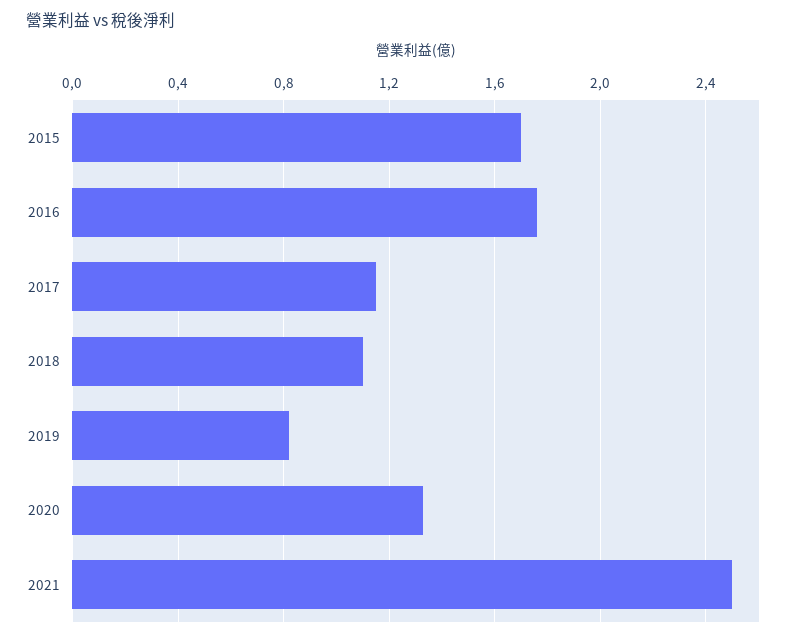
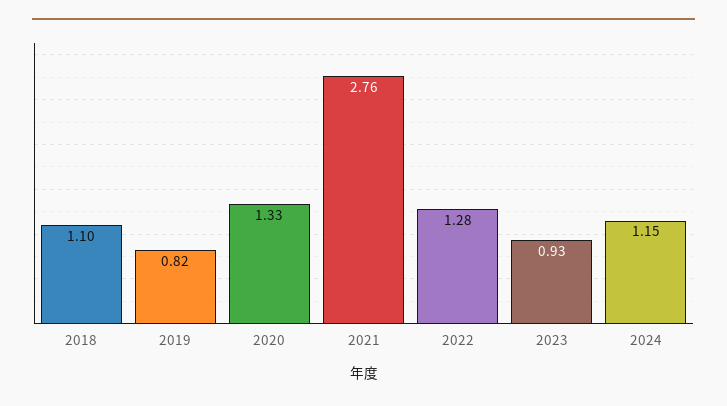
2015: 1.7 -> none
2016: 1.75 -> none
2017: 1.15 -> none
2021: 2.5 -> 2.76
2022: none -> 1.28
2023: none -> 0.93
2024: none -> 1.15

